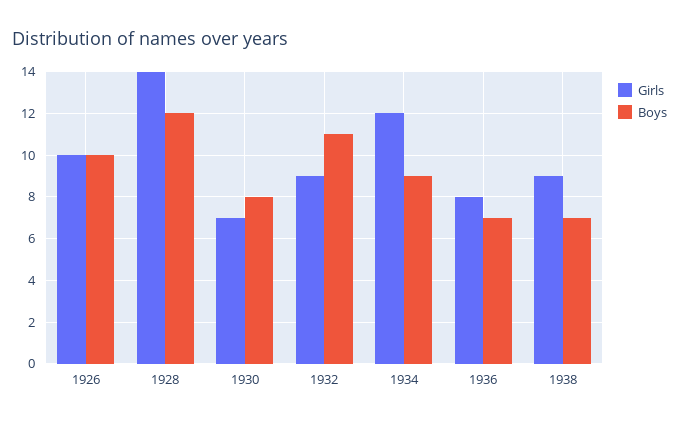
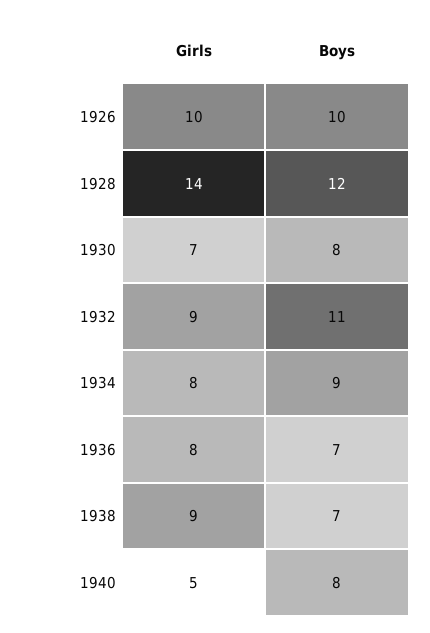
Girls, 1934: 12 -> 8
Girls, 1940: none -> 5
Boys, 1940: none -> 8

